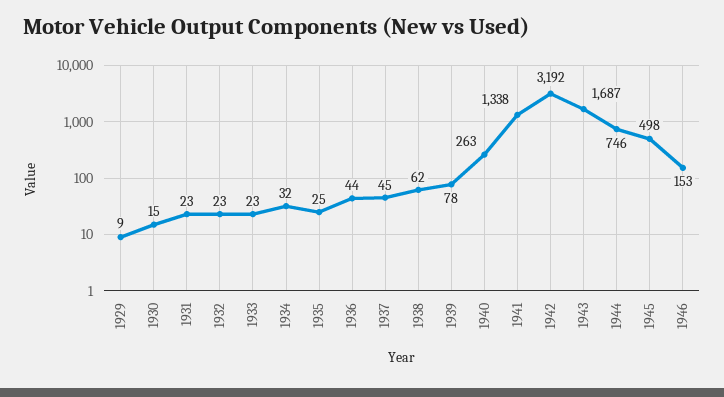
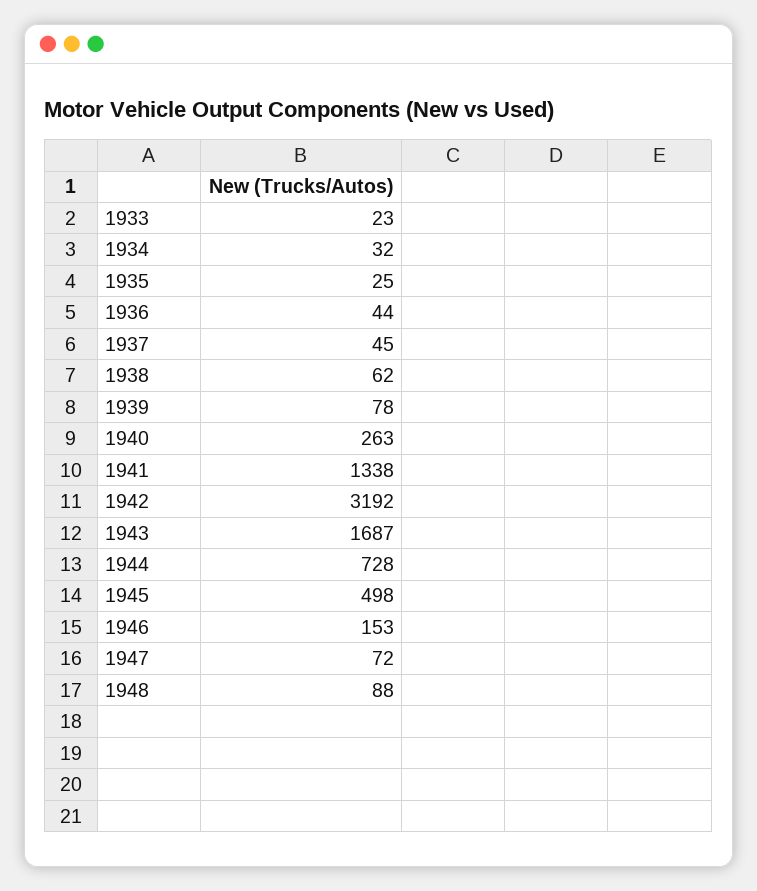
1929: 9 -> none
1930: 15 -> none
1931: 23 -> none
1932: 23 -> none
1944: 746 -> 728
1947: none -> 72
1948: none -> 88

